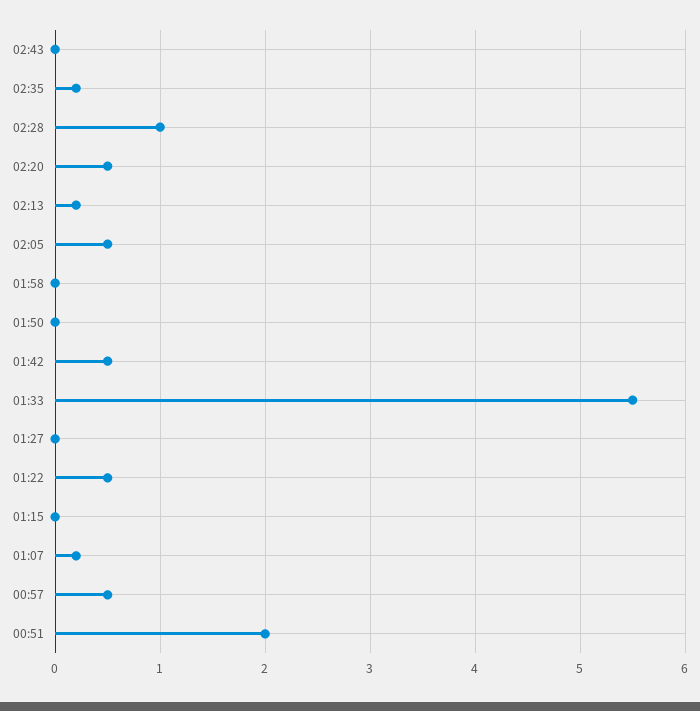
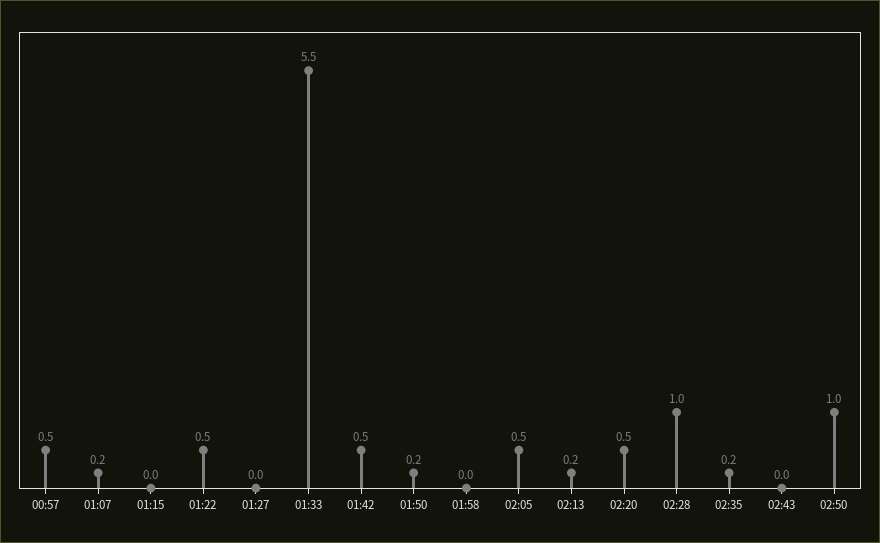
01:50: 0 -> 0.2
00:51: 2 -> none
02:50: none -> 1

